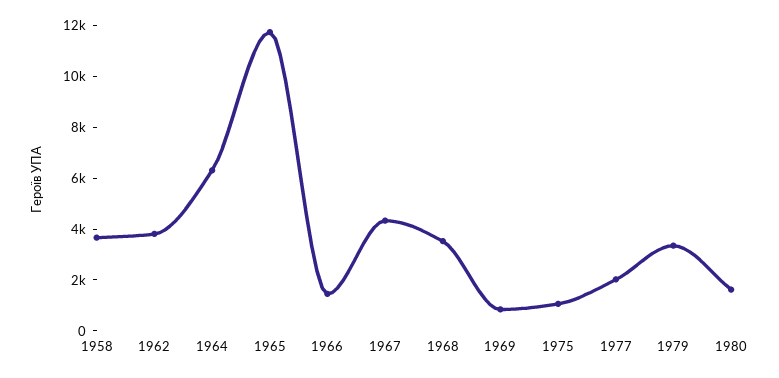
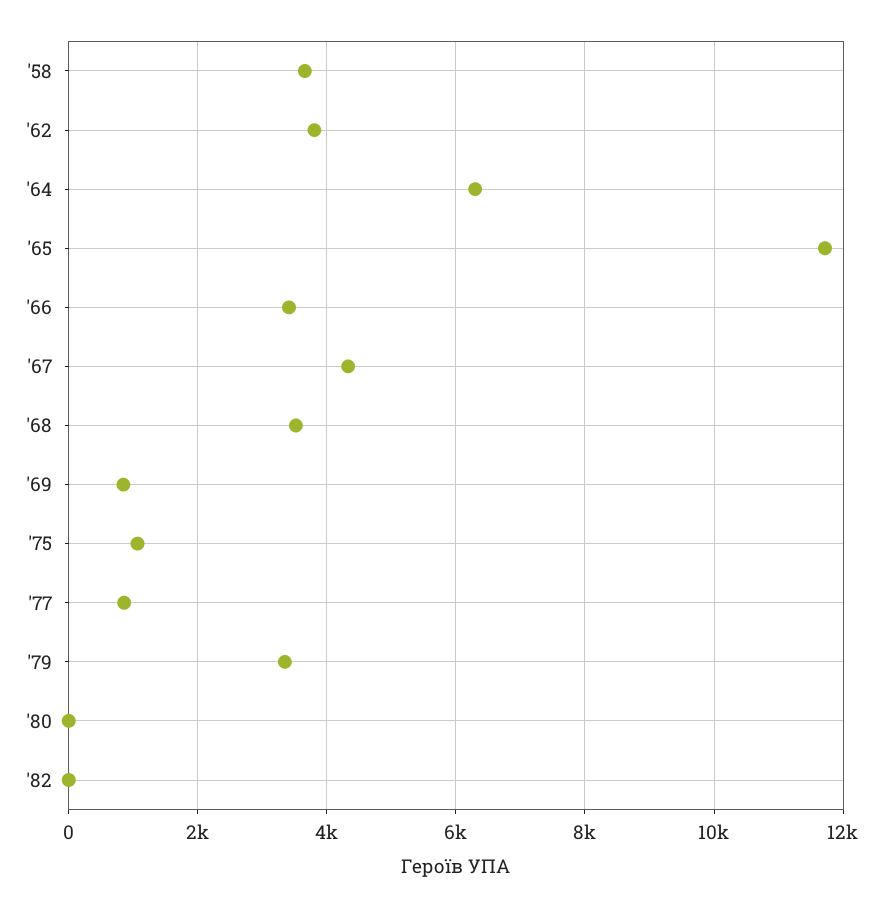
1966: 1500 -> 3400
1977: 2000 -> 800
1980: 1500 -> 0
'82: none -> 0

